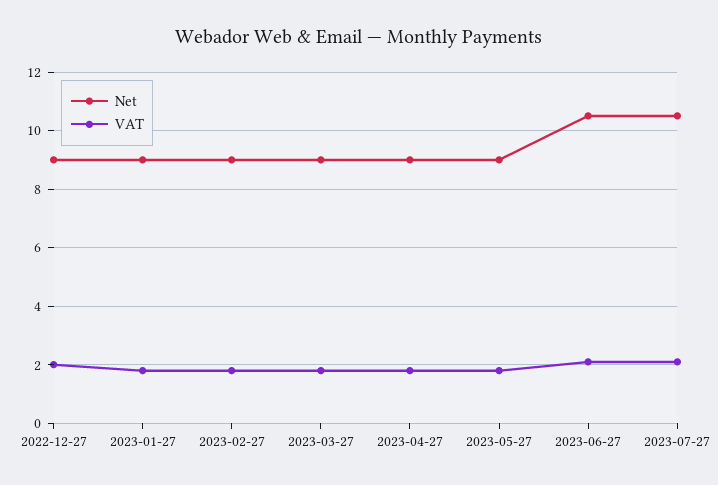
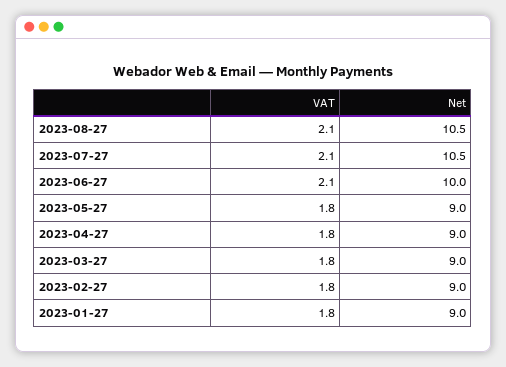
Net, 2022-12-27: 9 -> none
VAT, 2022-12-27: 2 -> none
Net, 2023-06-27: 10.5 -> 10
VAT, 2023-08-27: none -> 2.1
Net, 2023-08-27: none -> 10.5

